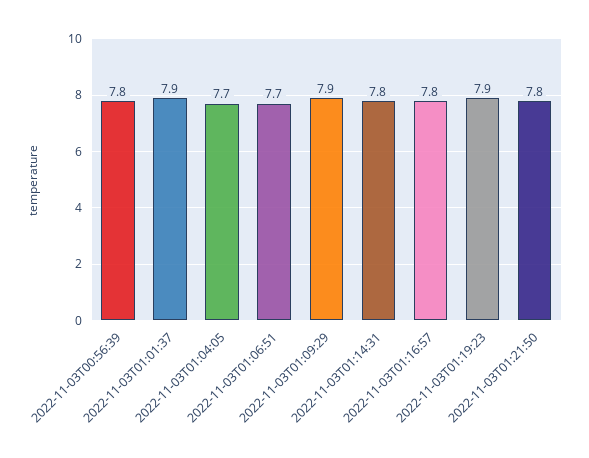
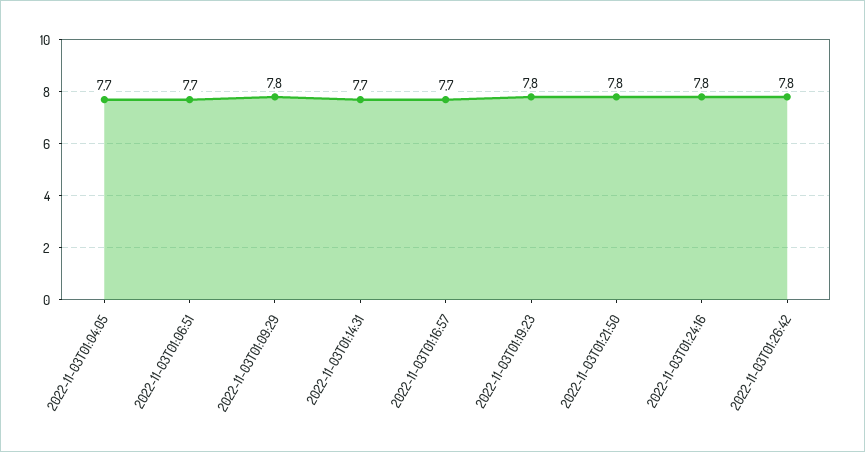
2022-11-03T00:56:39: 7.8 -> none
2022-11-03T01:01:37: 7.9 -> none
2022-11-03T01:09:29: 7.9 -> 7.8
2022-11-03T01:14:31: 7.8 -> 7.7
2022-11-03T01:16:57: 7.8 -> 7.7
2022-11-03T01:19:23: 7.9 -> 7.8
2022-11-03T01:24:16: none -> 7.8
2022-11-03T01:26:42: none -> 7.8

